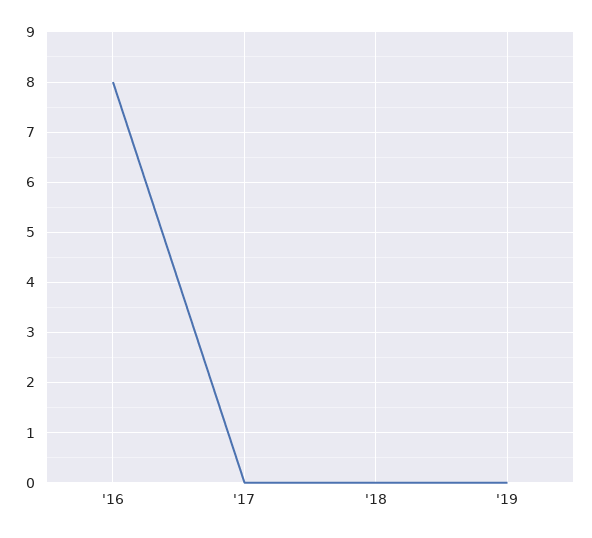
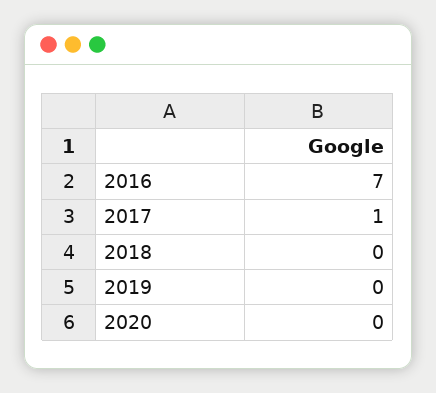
'16: 8 -> 7
'17: 0 -> 1
2020: none -> 0

